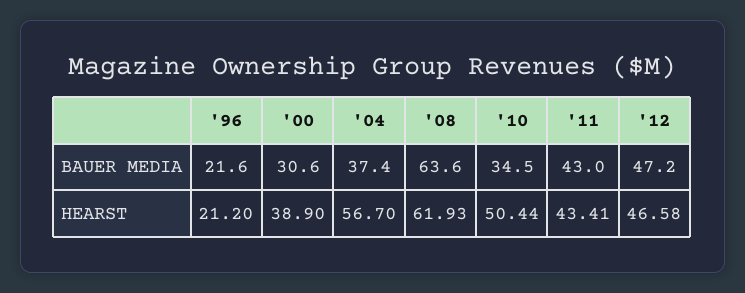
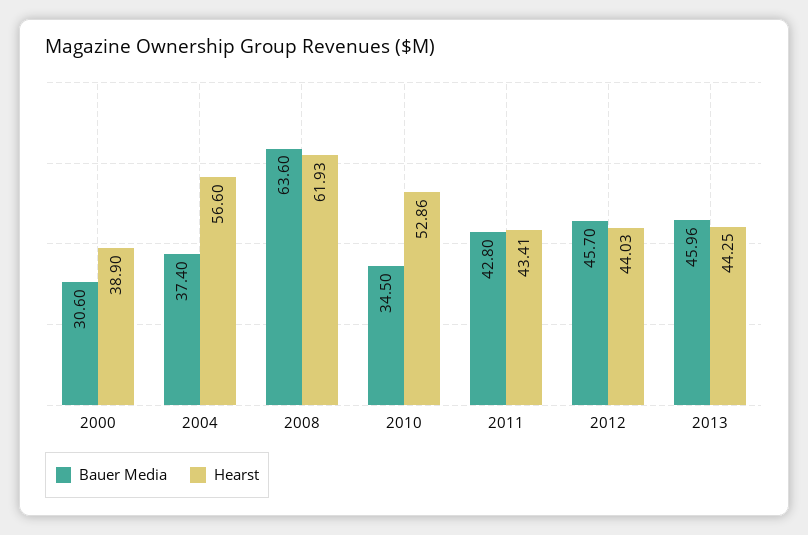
BAUER MEDIA, '96: 21.6 -> none
BAUER MEDIA, '11: 43 -> 42.8
BAUER MEDIA, '12: 47.2 -> 45.7
HEARST, '96: 21.2 -> none
HEARST, '04: 56.7 -> 56.6
HEARST, '10: 50.44 -> 52.86
HEARST, '12: 46.58 -> 44.03
BAUER MEDIA, 2013: none -> 45.96
HEARST, 2013: none -> 44.25

